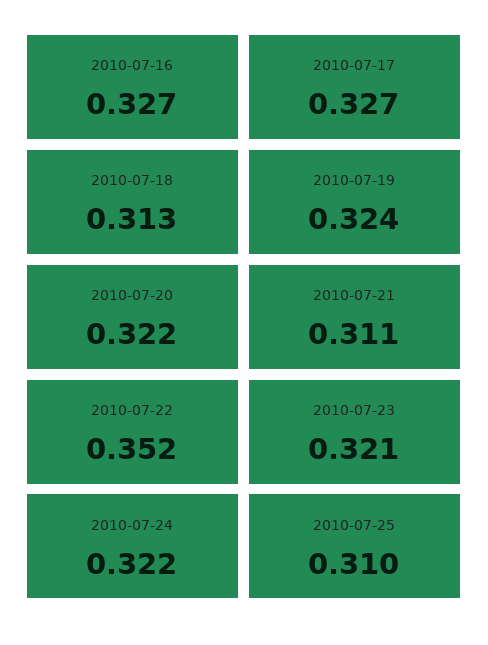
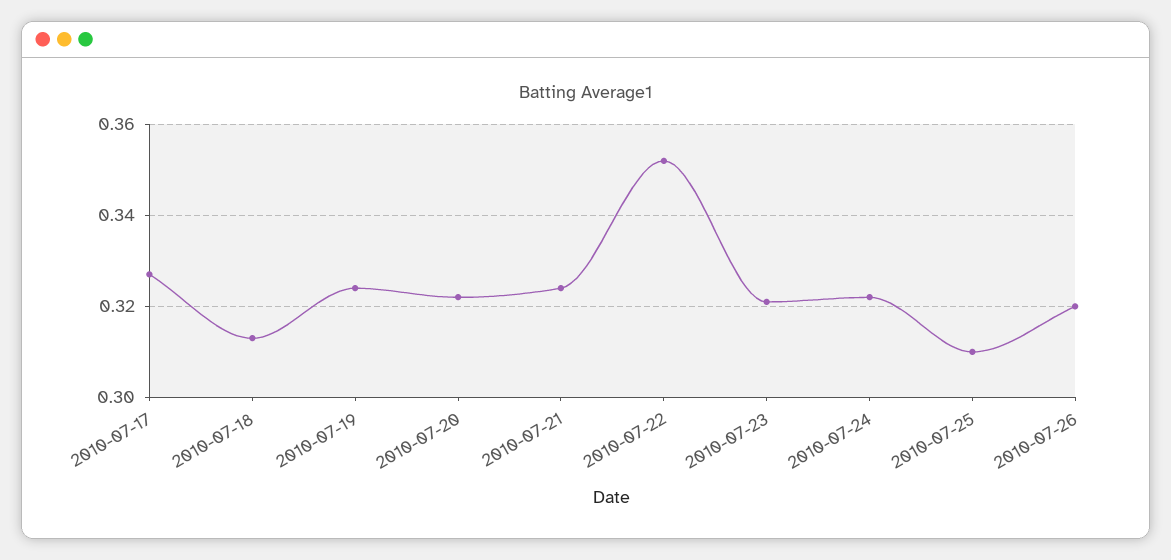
2010-07-16: 0.327 -> none
2010-07-21: 0.311 -> 0.325
2010-07-26: none -> 0.32

